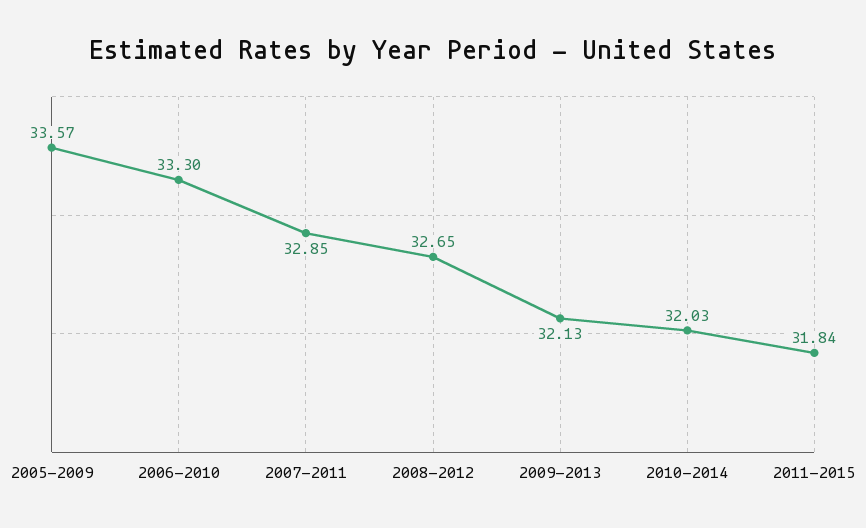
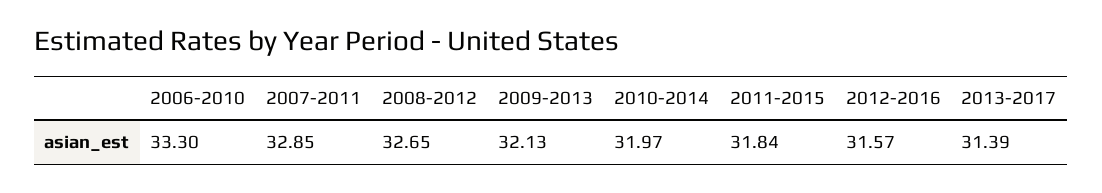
2005-2009: 33.57 -> none
2010-2014: 32.03 -> 31.97
2012-2016: none -> 31.57
2013-2017: none -> 31.39

